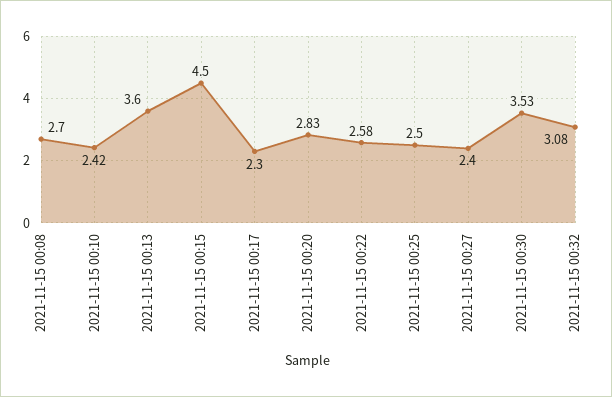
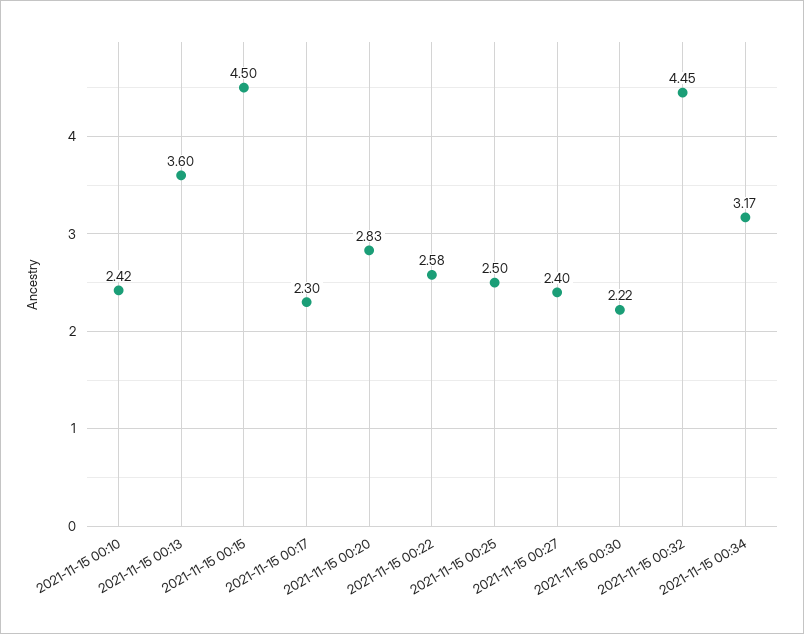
2021-11-15 00:08: 2.7 -> none
2021-11-15 00:30: 3.53 -> 2.22
2021-11-15 00:32: 3.08 -> 4.45
2021-11-15 00:34: none -> 3.17

